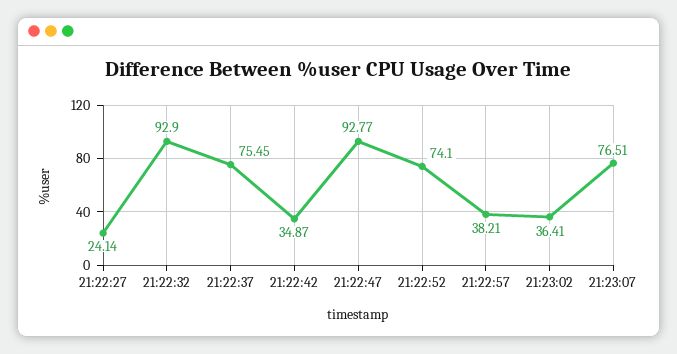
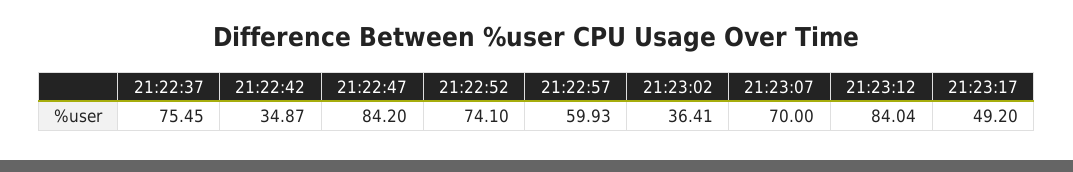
21:22:27: 24.14 -> none
21:22:32: 92.9 -> none
21:22:47: 92.77 -> 84.2
21:22:57: 38.21 -> 59.93
21:23:07: 76.51 -> 70
21:23:12: none -> 84.04
21:23:17: none -> 49.2

